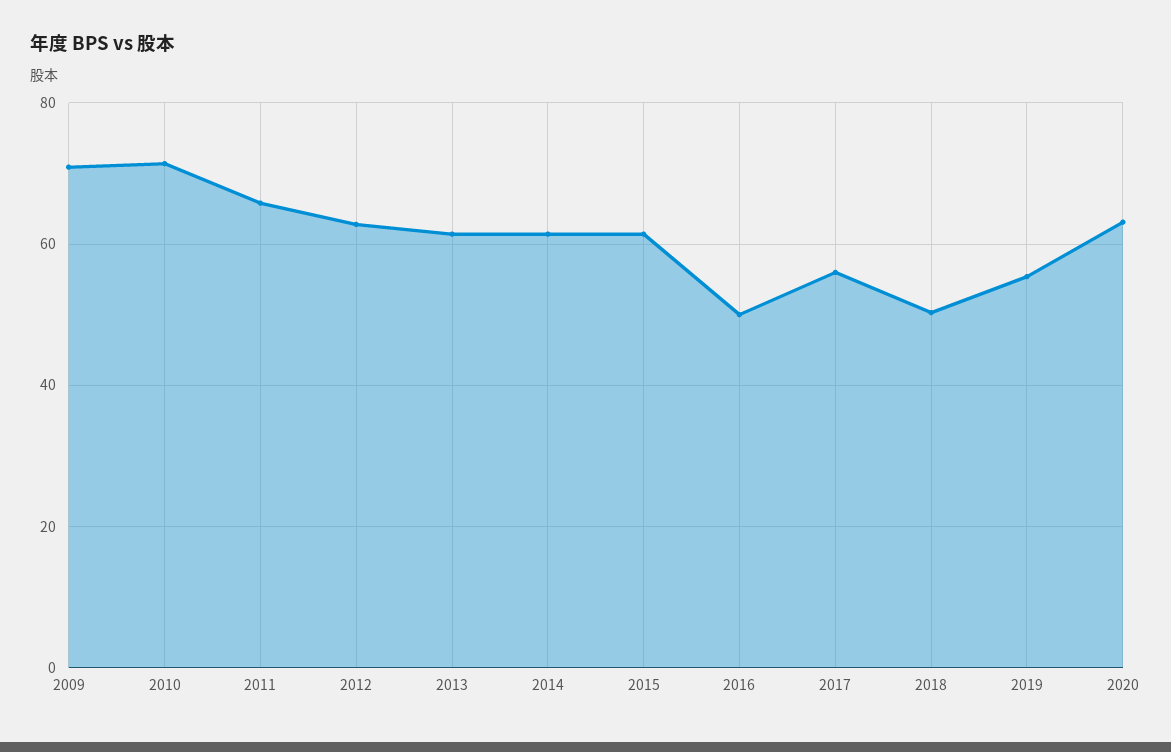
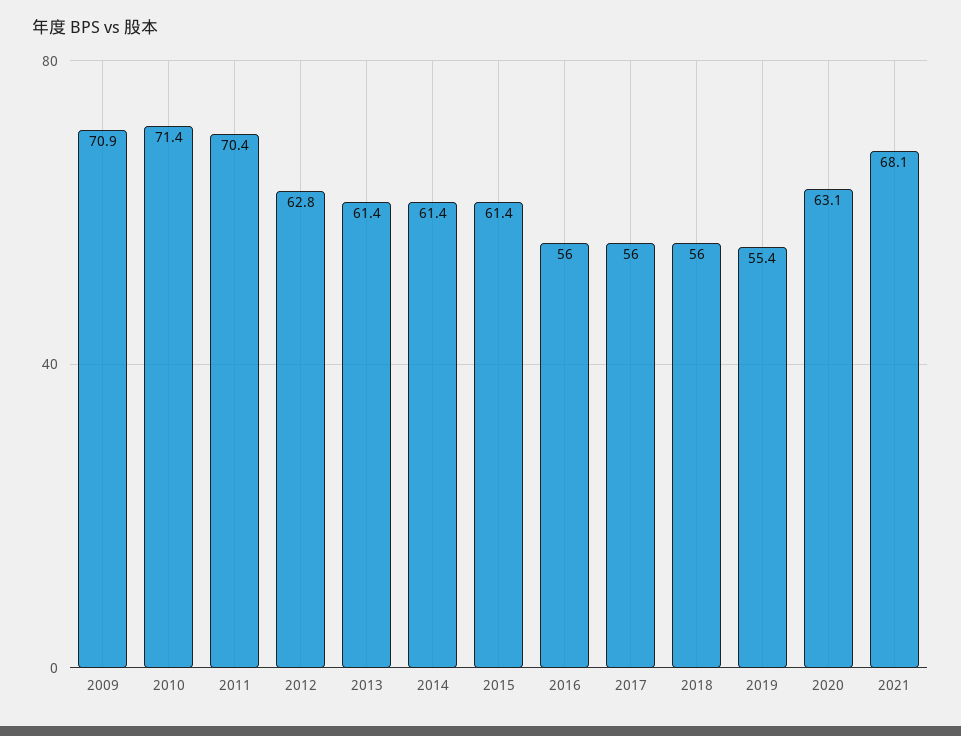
2011: 66 -> 70.4
2016: 50 -> 56
2018: 50 -> 56
2021: none -> 68.1

